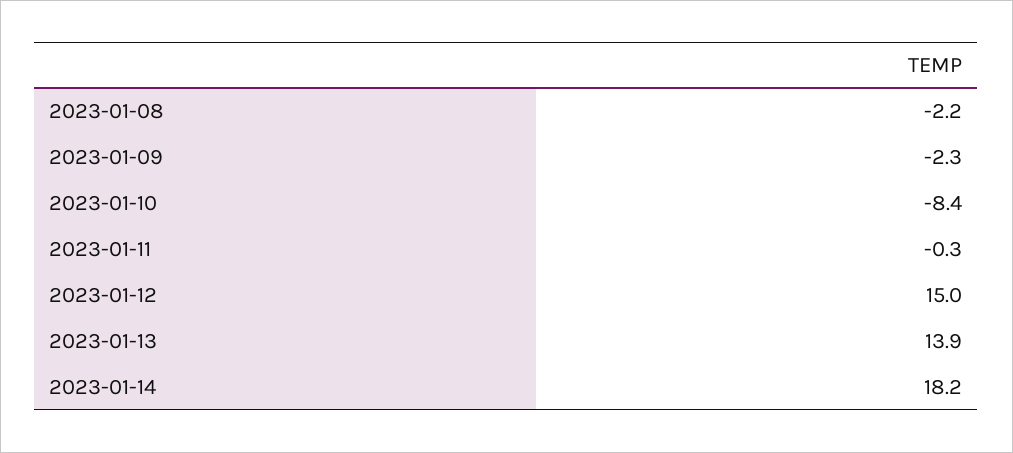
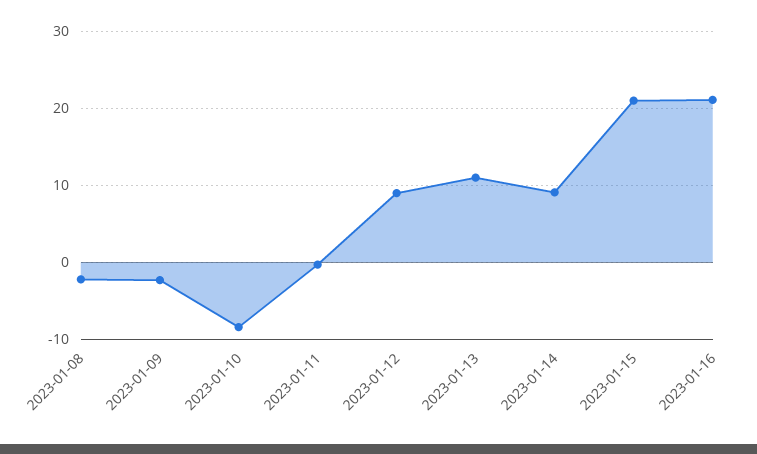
2023-01-12: 15 -> 9
2023-01-13: 13.9 -> 11
2023-01-14: 18.2 -> 9
2023-01-15: none -> 21
2023-01-16: none -> 21

